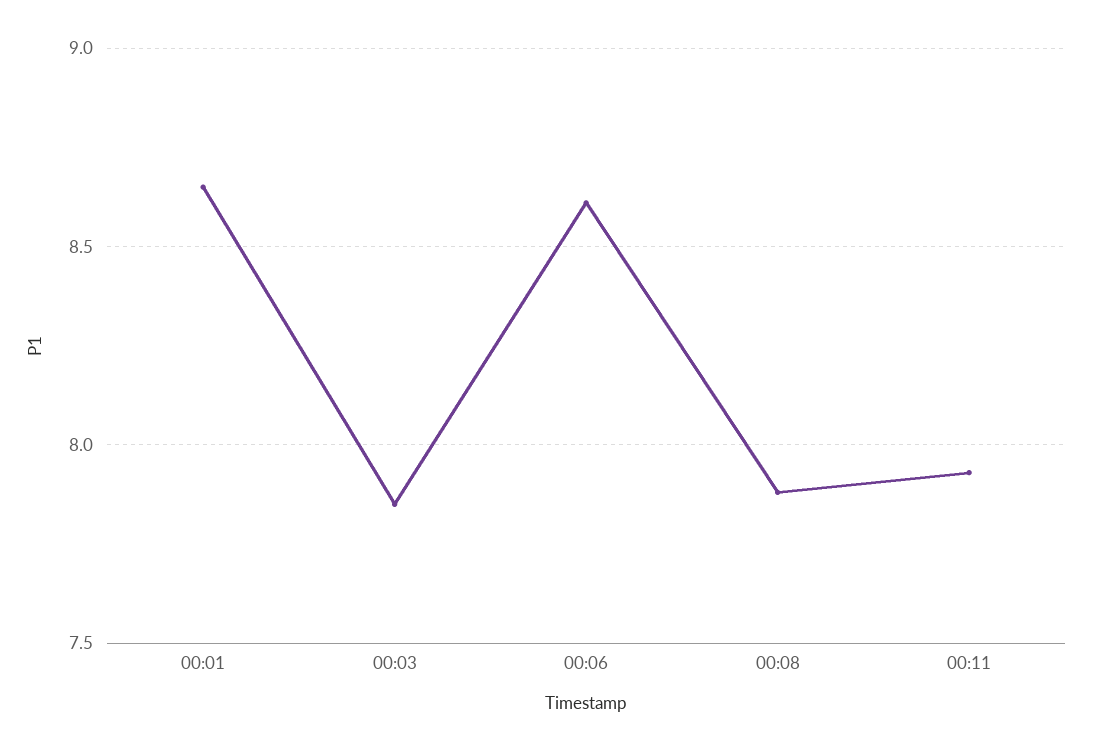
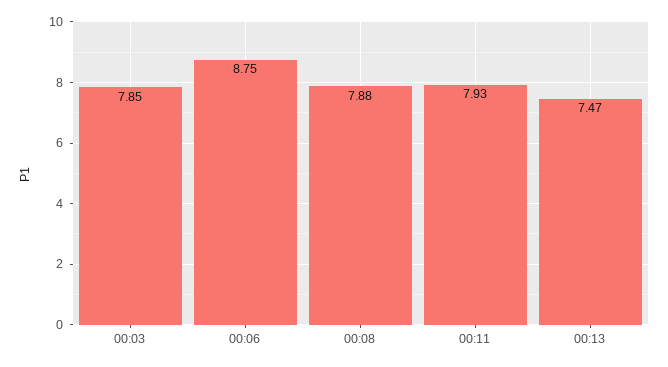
00:01: 8.65 -> none
00:06: 8.6 -> 8.75
00:13: none -> 7.47

